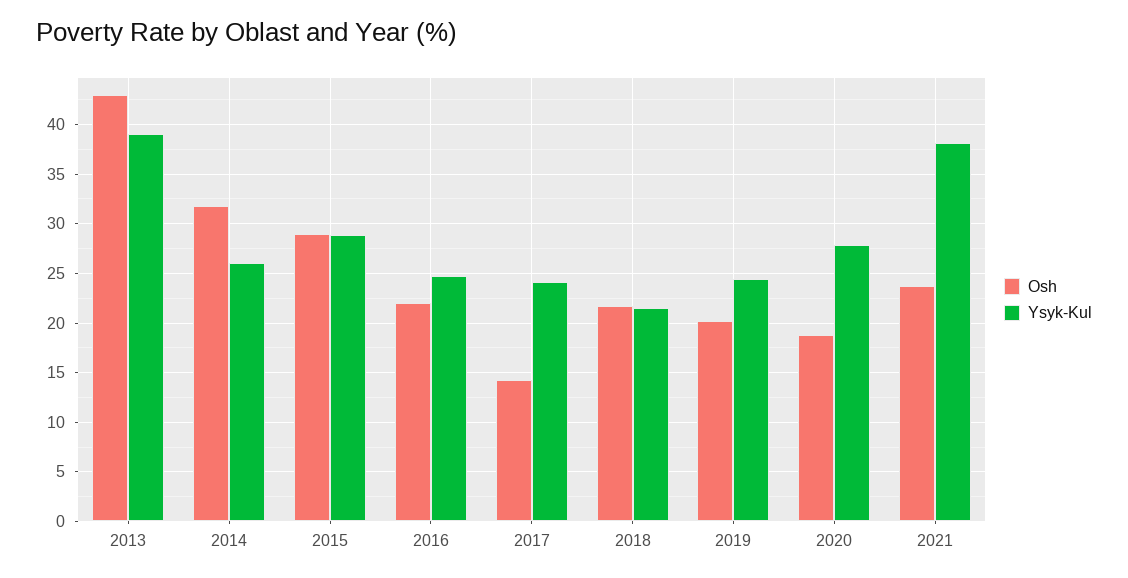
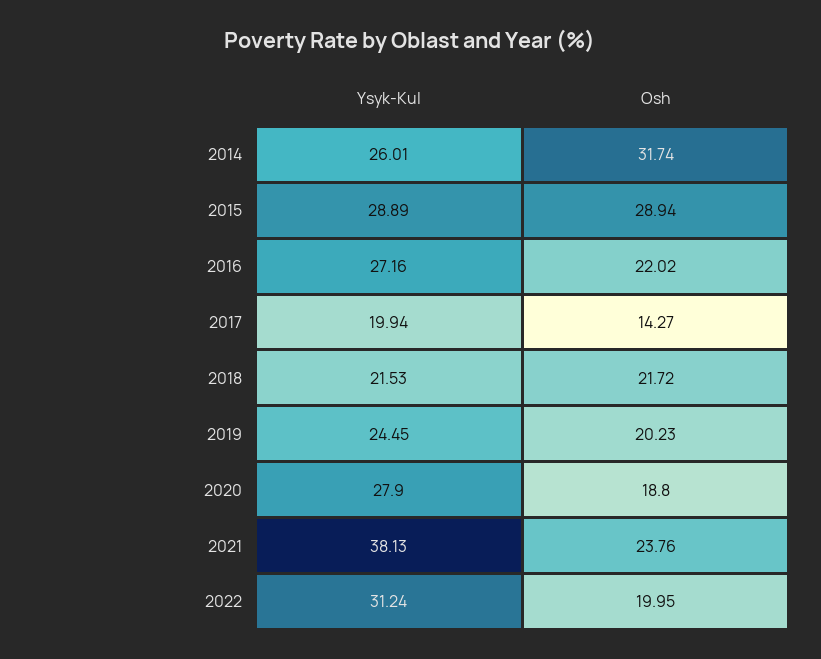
Osh, 2013: 43 -> none
Ysyk-Kul, 2013: 39 -> none
Ysyk-Kul, 2016: 25 -> 27.16
Ysyk-Kul, 2017: 24 -> 19.94
Ysyk-Kul, 2022: none -> 31.24
Osh, 2022: none -> 19.95

